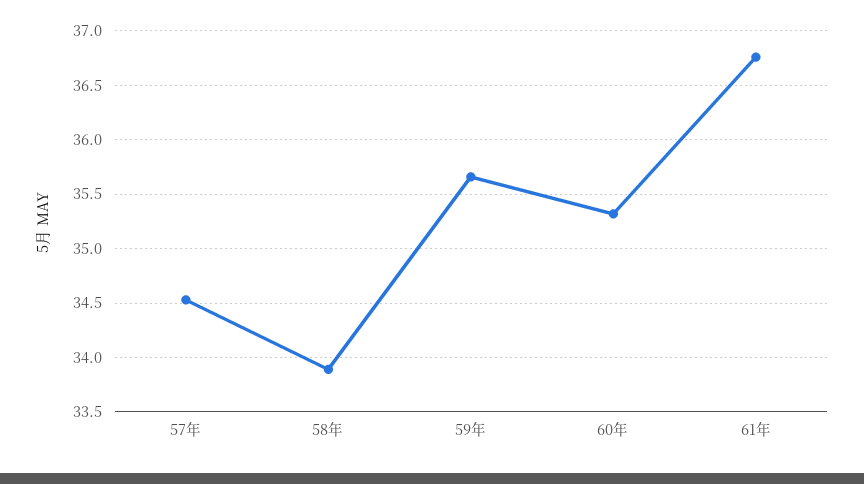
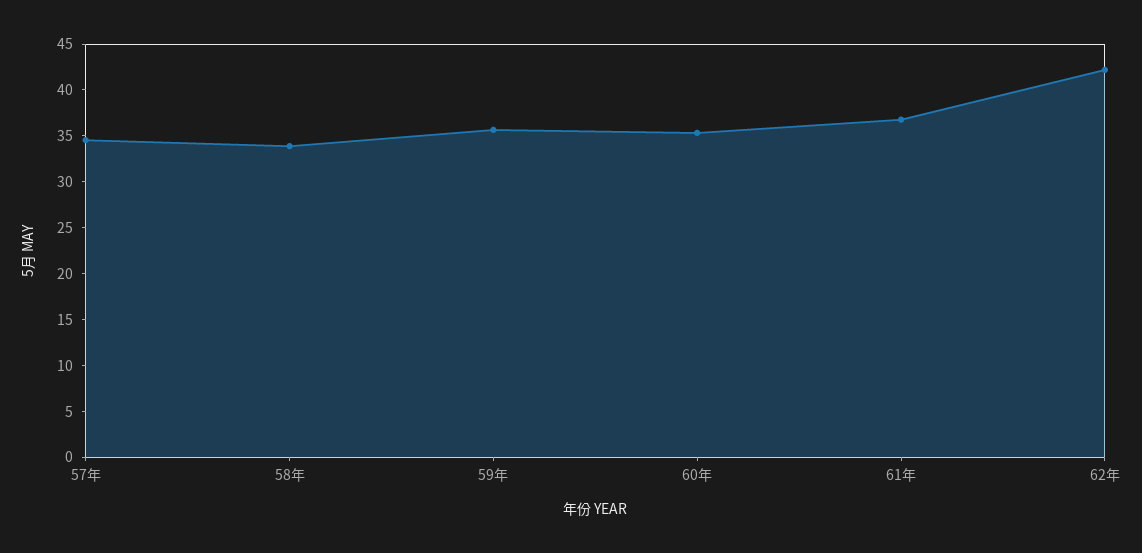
62年: none -> 42

